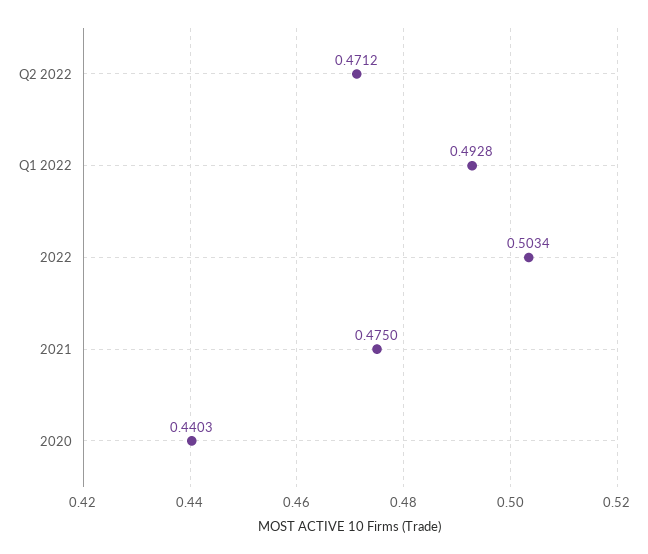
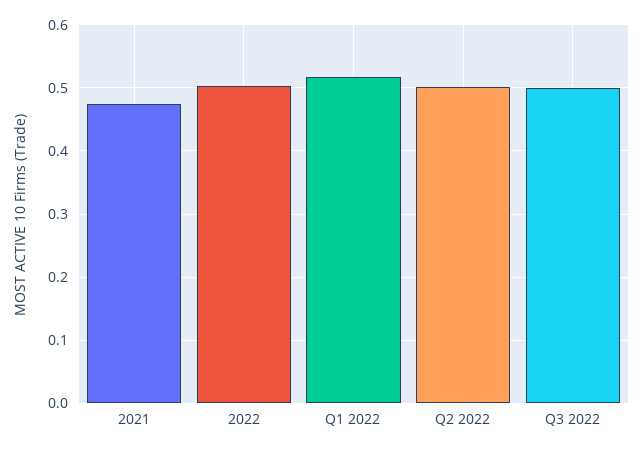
Q2 2022: 0.4712 -> 0.5
Q1 2022: 0.4928 -> 0.52
2020: 0.4403 -> none
Q3 2022: none -> 0.5

